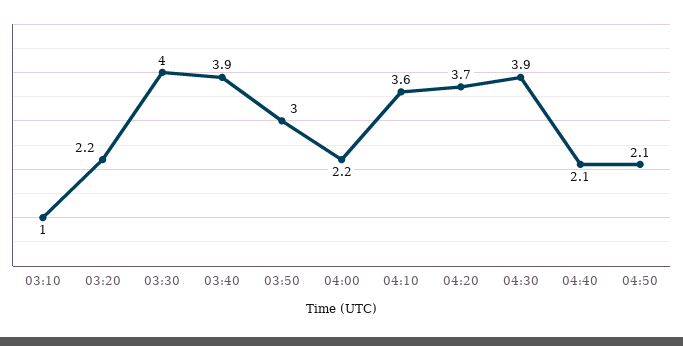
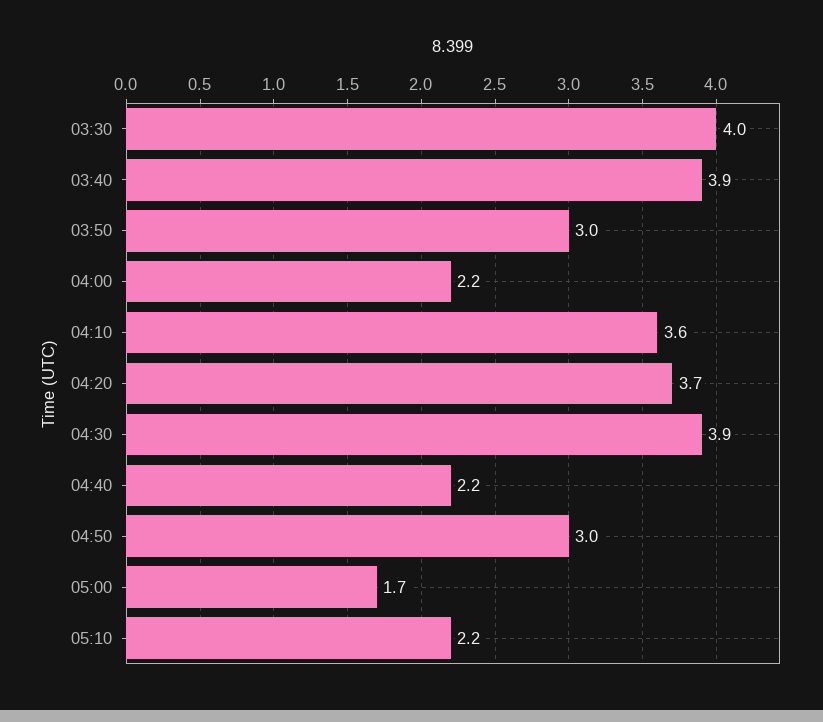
03:10: 1 -> none
03:20: 2.2 -> none
04:40: 2.1 -> 2.2
04:50: 2.1 -> 3
05:00: none -> 1.7
05:10: none -> 2.2

